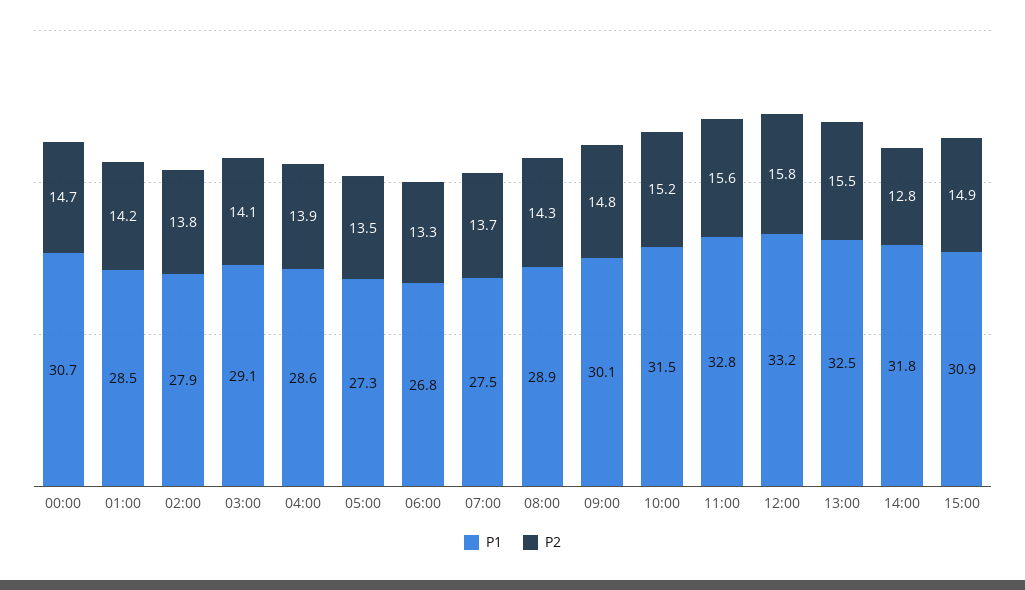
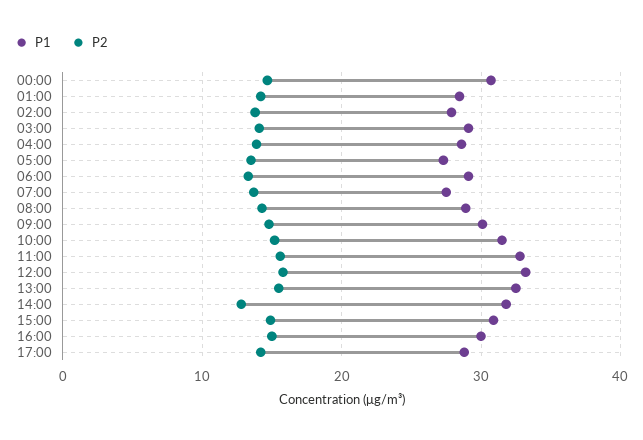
P1, 06:00: 26.8 -> 29
P1, 16:00: none -> 30
P2, 16:00: none -> 15
P1, 17:00: none -> 29
P2, 17:00: none -> 14

